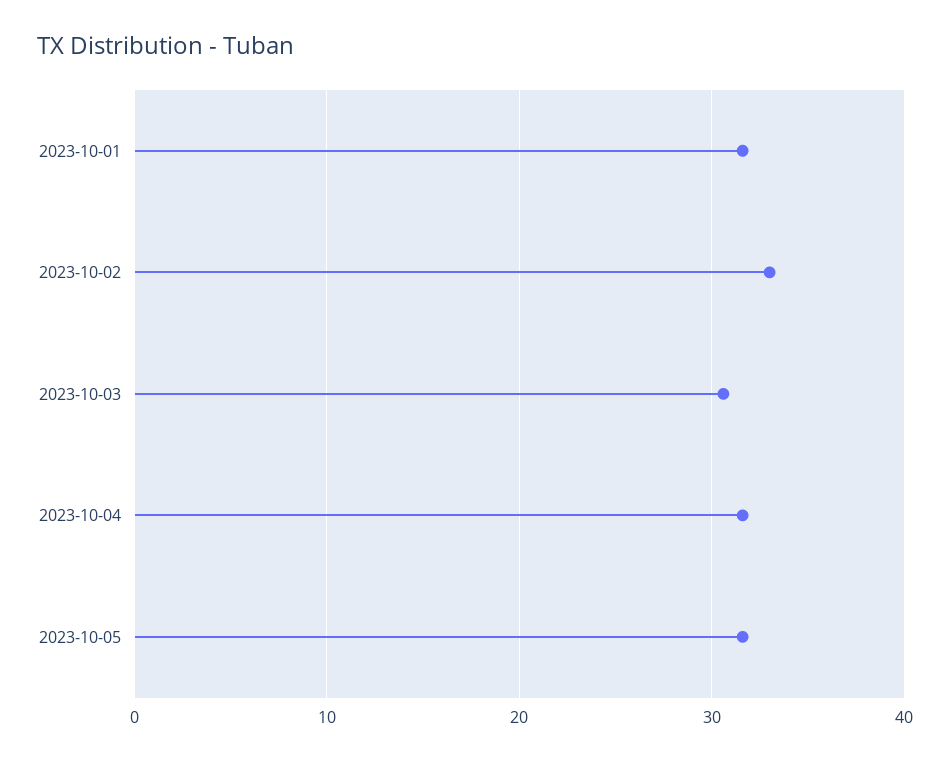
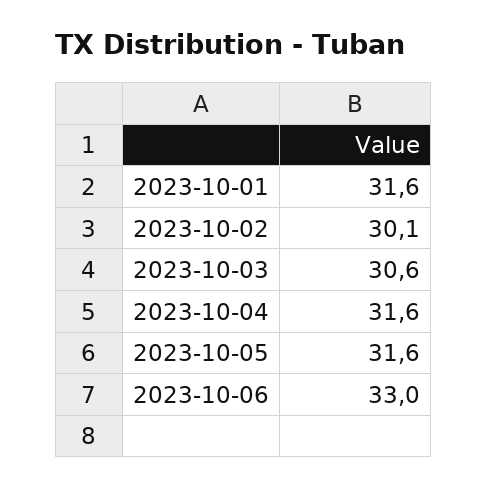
2023-10-02: 33 -> 30.1
2023-10-06: none -> 33

